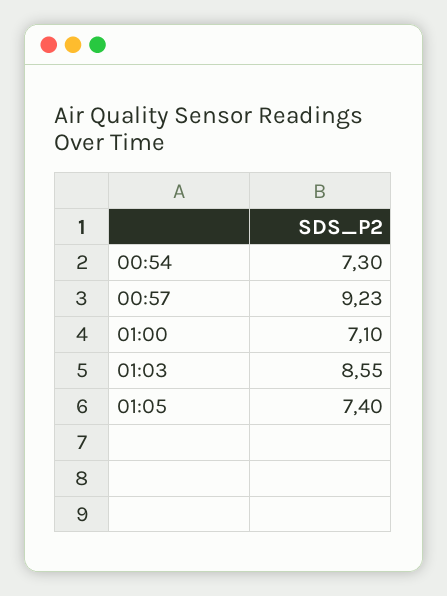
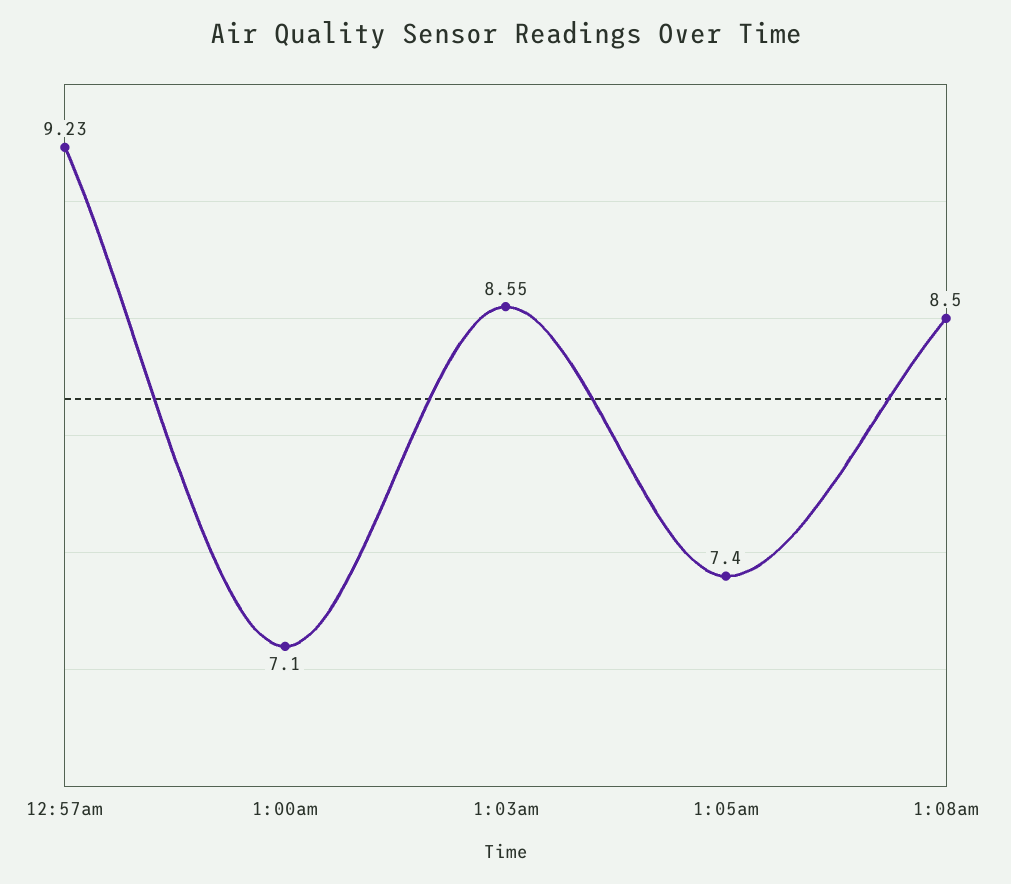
00:54: 7.3 -> none
1:08am: none -> 8.5

